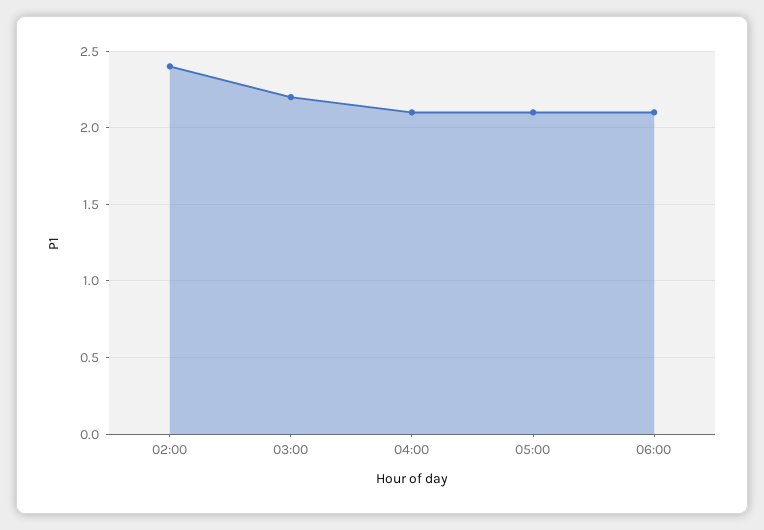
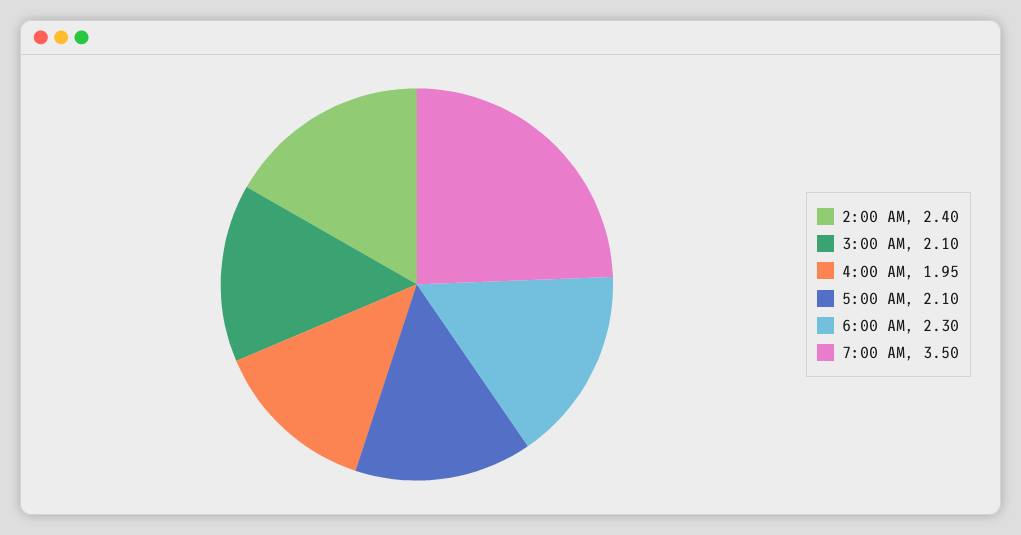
03:00: 2.2 -> 2.1
04:00: 2.1 -> 1.95
06:00: 2.1 -> 2.3
7:00 AM: none -> 3.5

